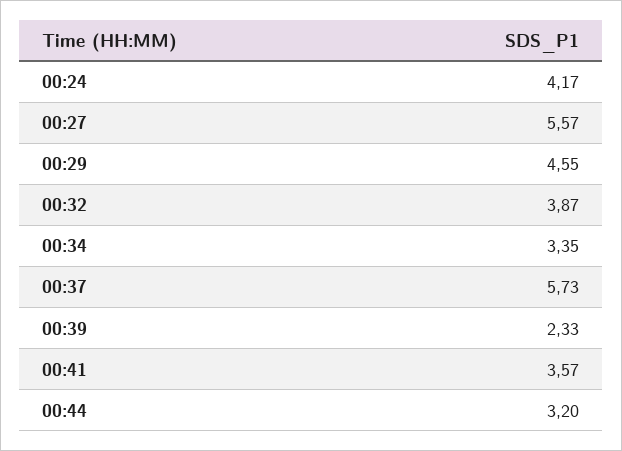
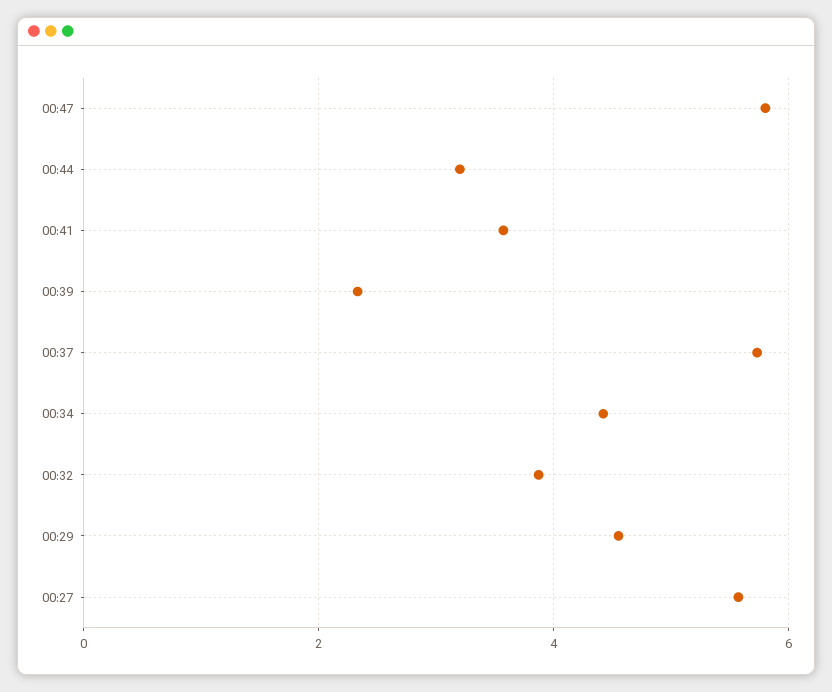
00:24: 4.17 -> none
00:34: 3.35 -> 4.4
00:47: none -> 5.8

